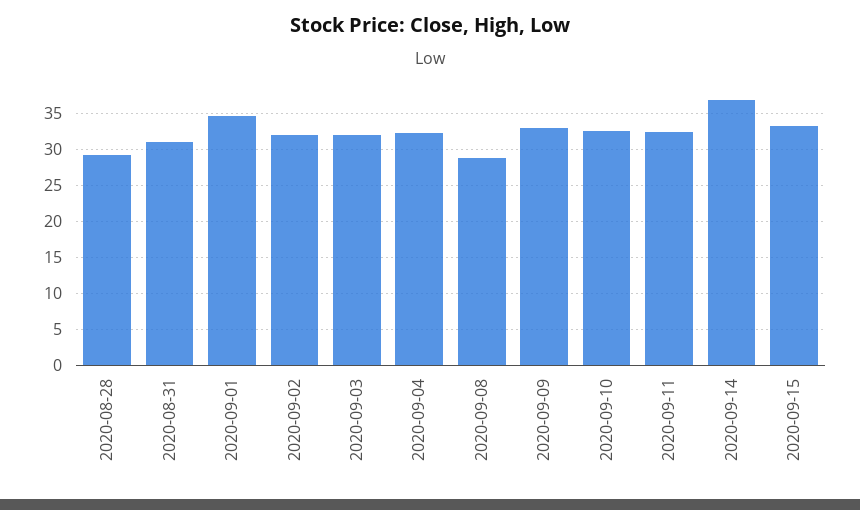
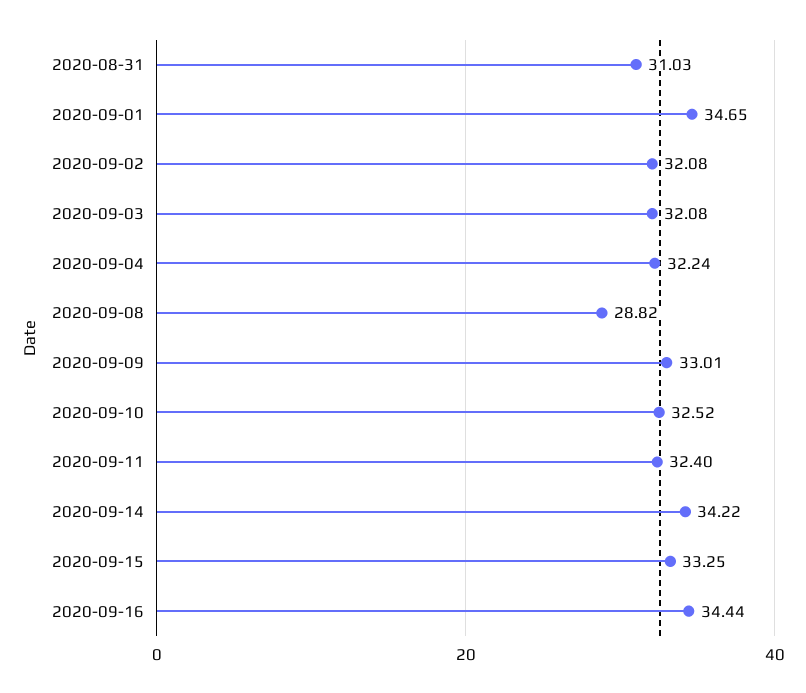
2020-08-28: 29 -> none
2020-09-14: 37 -> 34.22
2020-09-16: none -> 34.44

